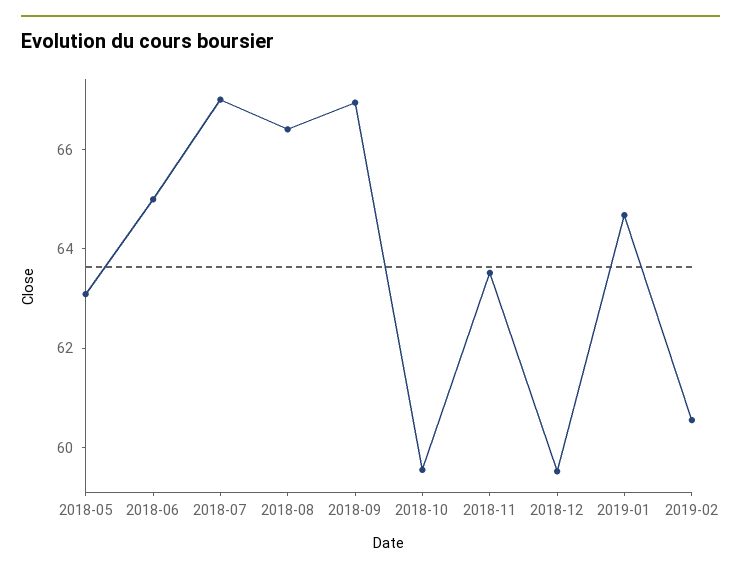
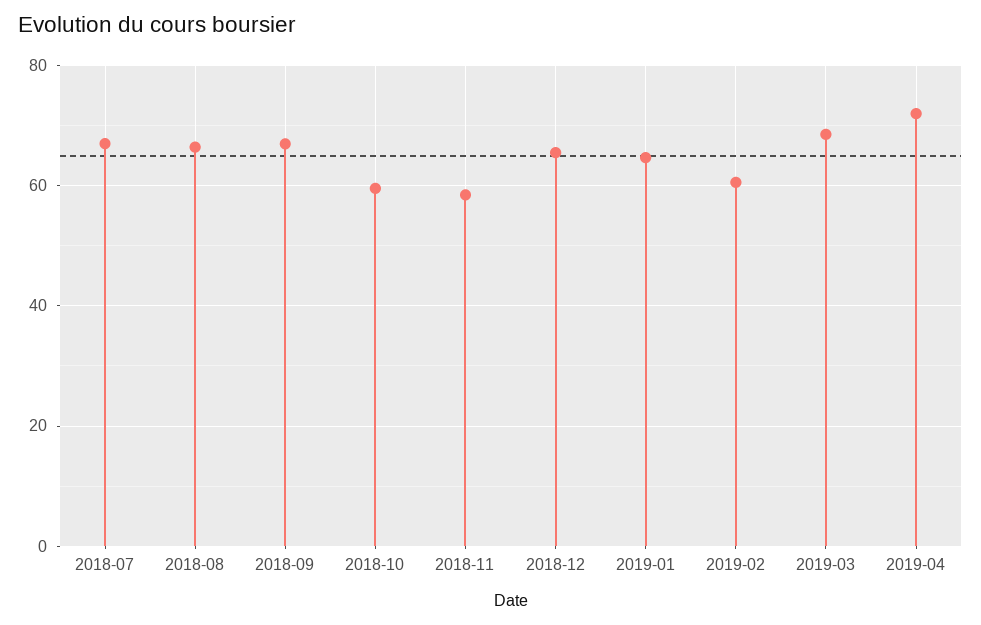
2018-05: 63 -> none
2018-06: 65 -> none
2018-11: 63.5 -> 58
2018-12: 59.5 -> 66
2019-03: none -> 68
2019-04: none -> 72

